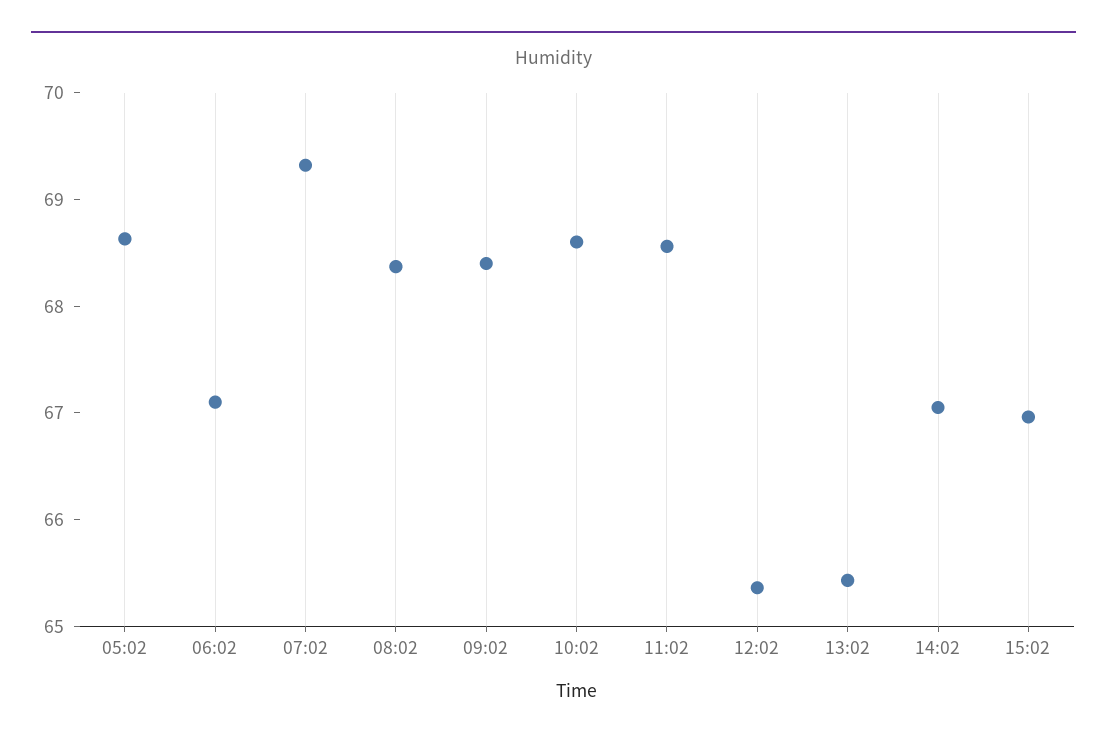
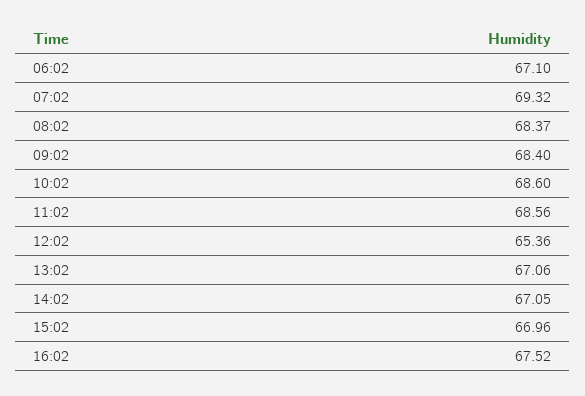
05:02: 68.6 -> none
13:02: 65.4 -> 67.06
16:02: none -> 67.52

